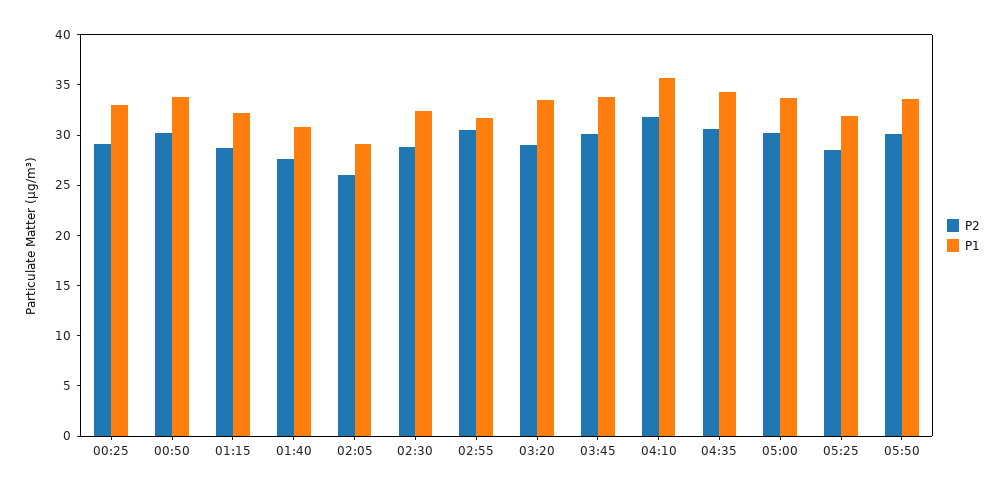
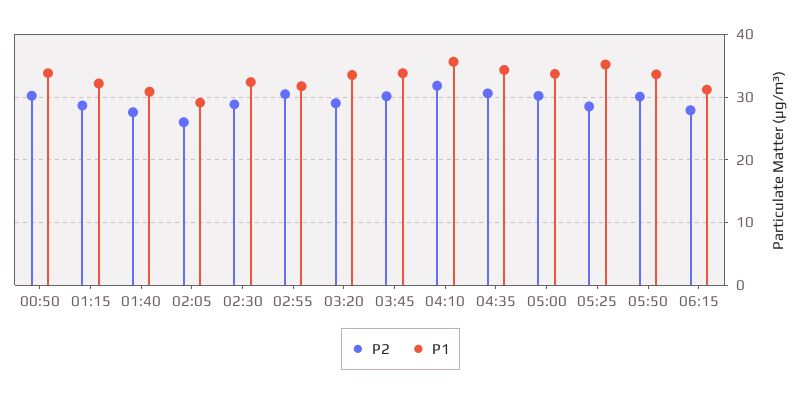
P2, 00:25: 29 -> none
P1, 00:25: 33 -> none
P1, 05:25: 32 -> 35
P2, 06:15: none -> 28
P1, 06:15: none -> 31

